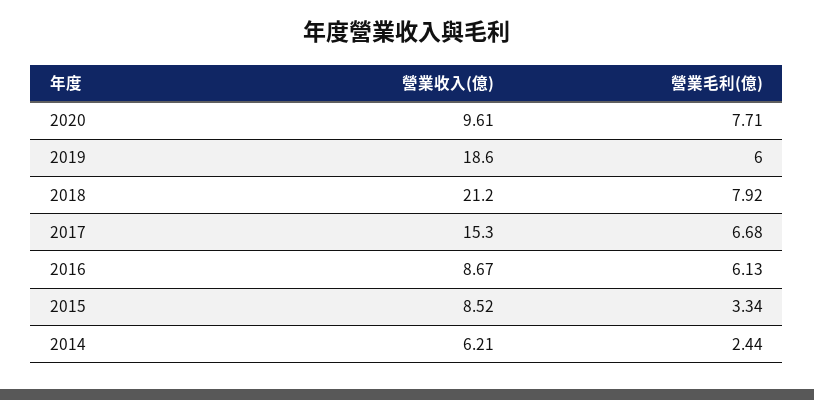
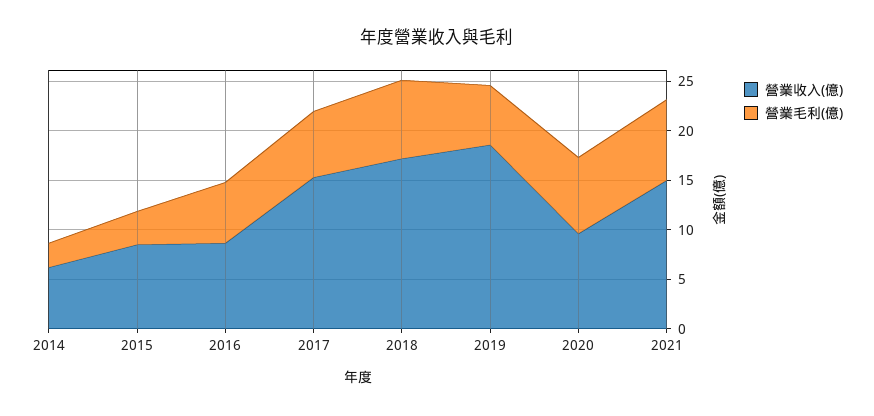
營業收入(億), 2018: 21.2 -> 17
營業收入(億), 2021: none -> 15
營業毛利(億), 2021: none -> 8

